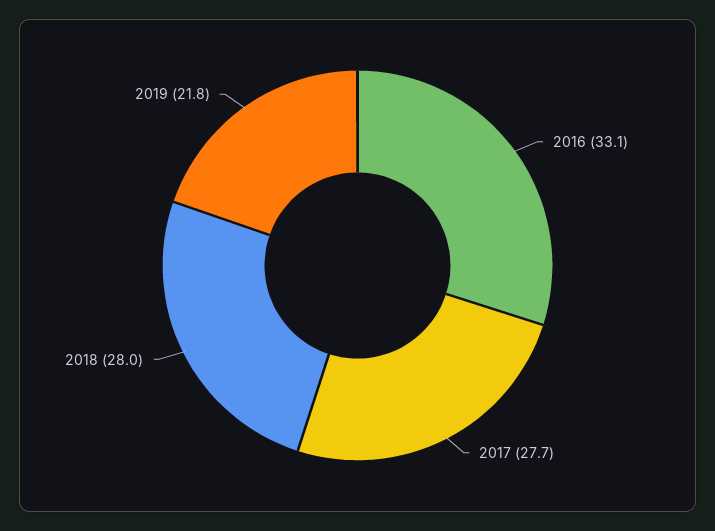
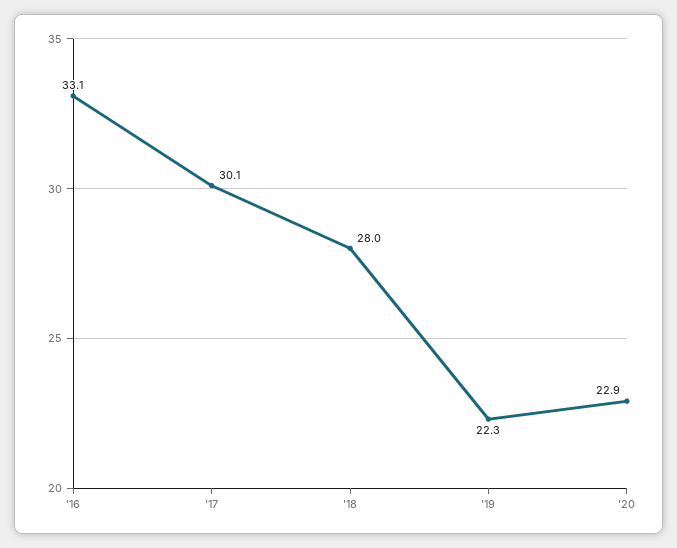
2017: 27.7 -> 30.1
2019: 21.8 -> 22.3
'20: none -> 22.9

